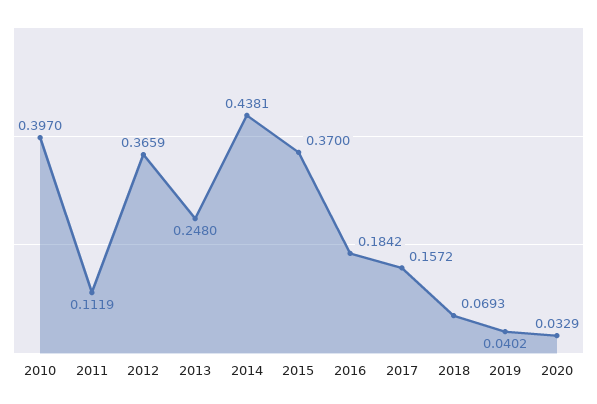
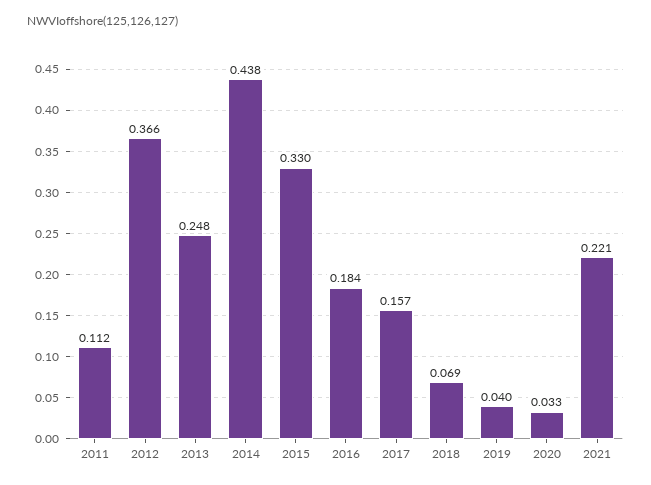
2010: 0.397 -> none
2015: 0.37 -> 0.33
2021: none -> 0.221

